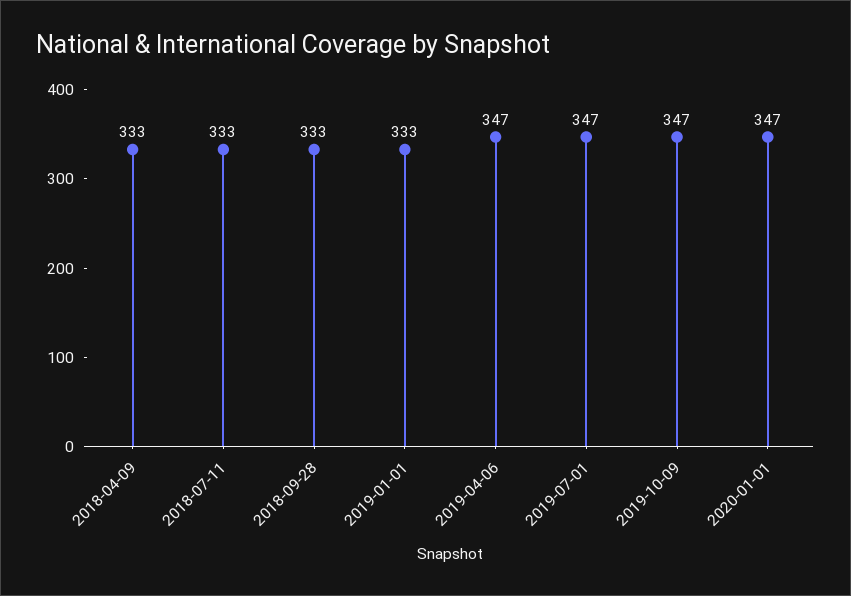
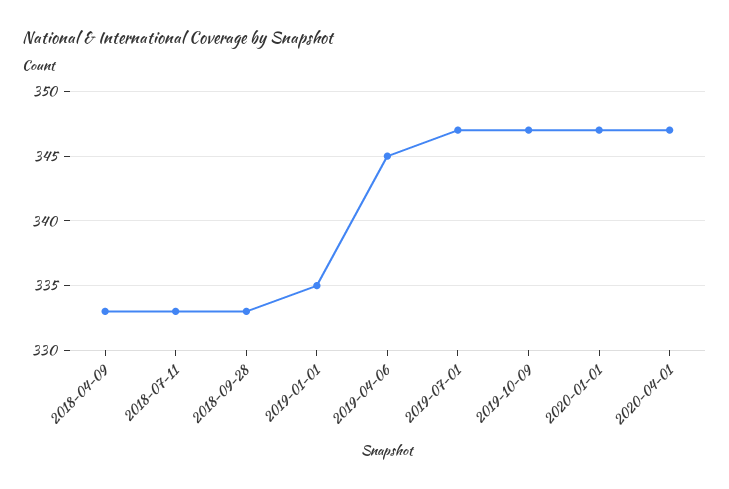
2019-01-01: 333 -> 335
2019-04-06: 347 -> 345
2020-04-01: none -> 347

